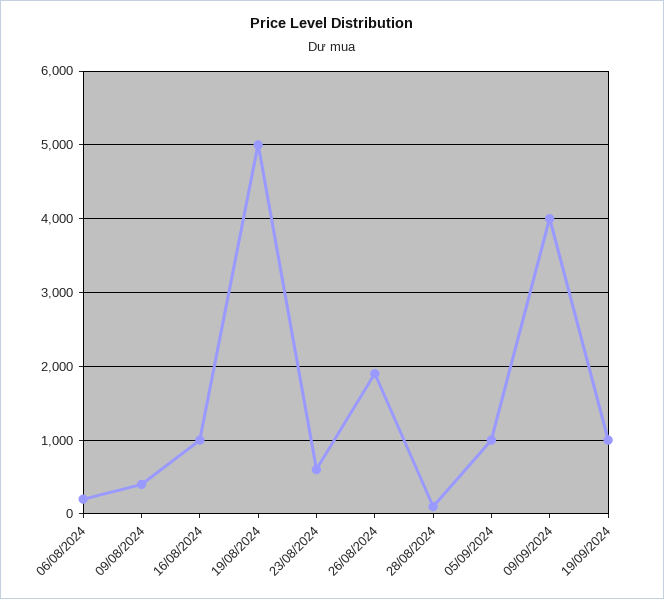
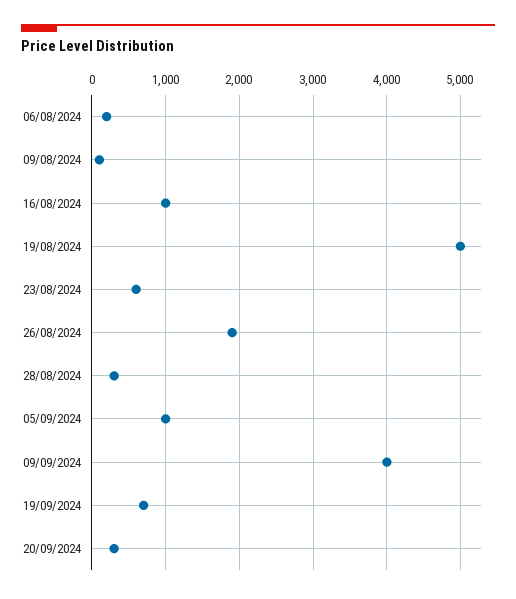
09/08/2024: 400 -> 100
28/08/2024: 100 -> 300
19/09/2024: 1000 -> 700
20/09/2024: none -> 300

